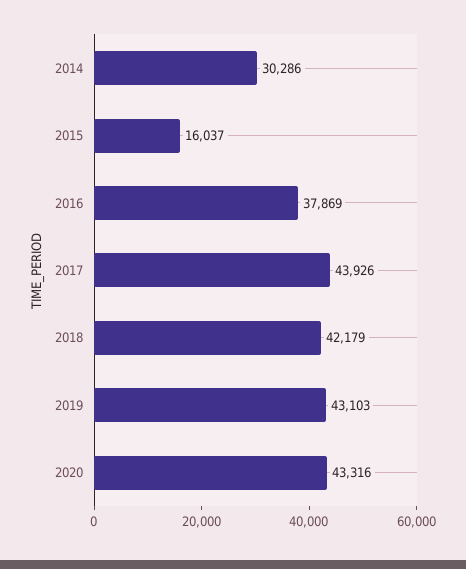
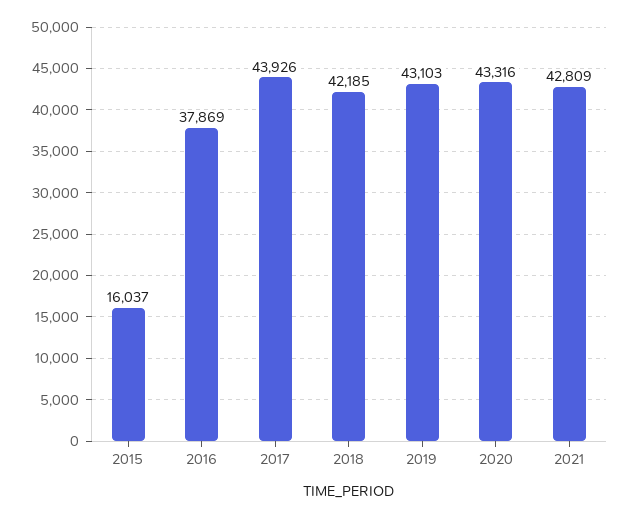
2014: 30286 -> none
2018: 42179 -> 42185
2021: none -> 42809

